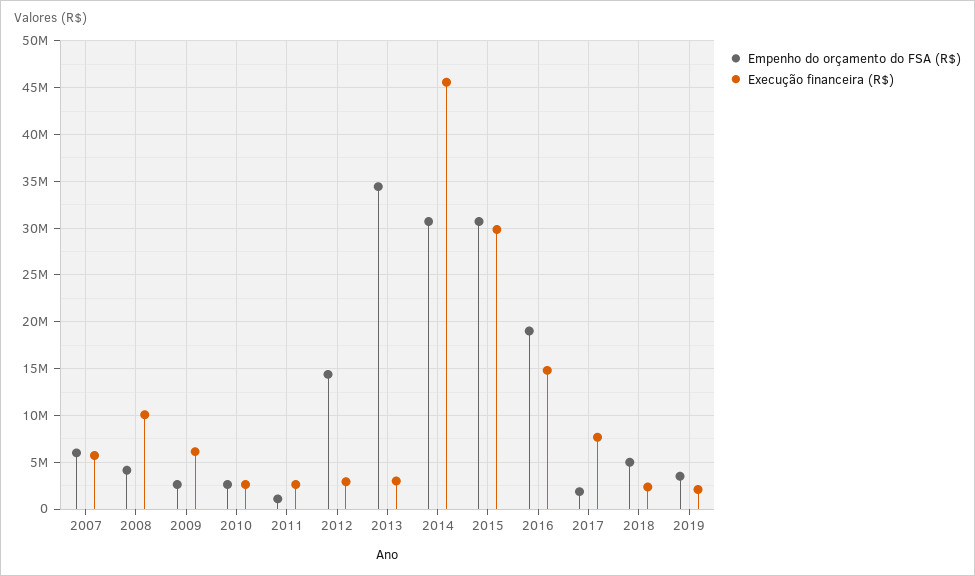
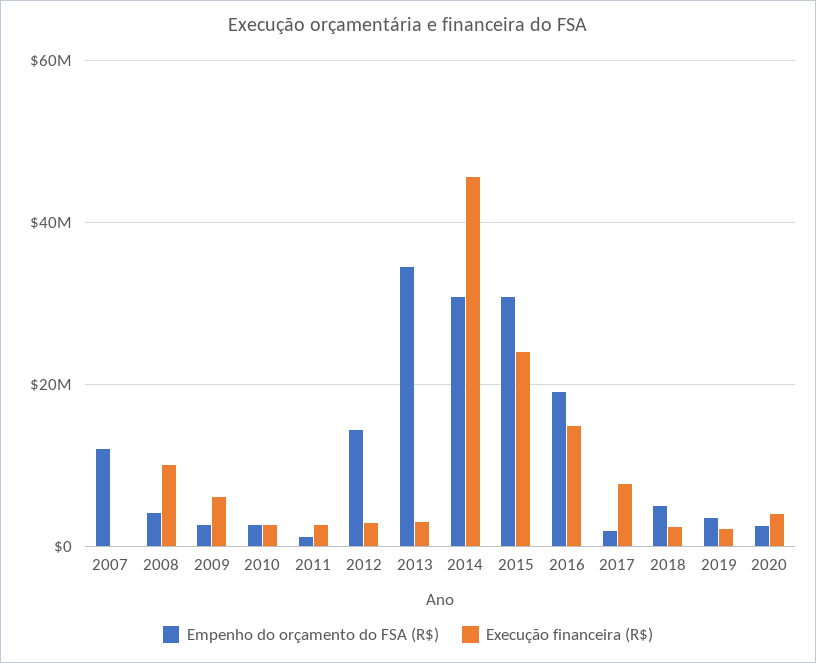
Empenho do orçamento do FSA (R$), 2007: 6000000 -> 12000000
Execução financeira (R$), 2007: 6000000 -> 0
Execução financeira (R$), 2015: 30000000 -> 24000000
Empenho do orçamento do FSA (R$), 2020: none -> 2000000
Execução financeira (R$), 2020: none -> 4000000

